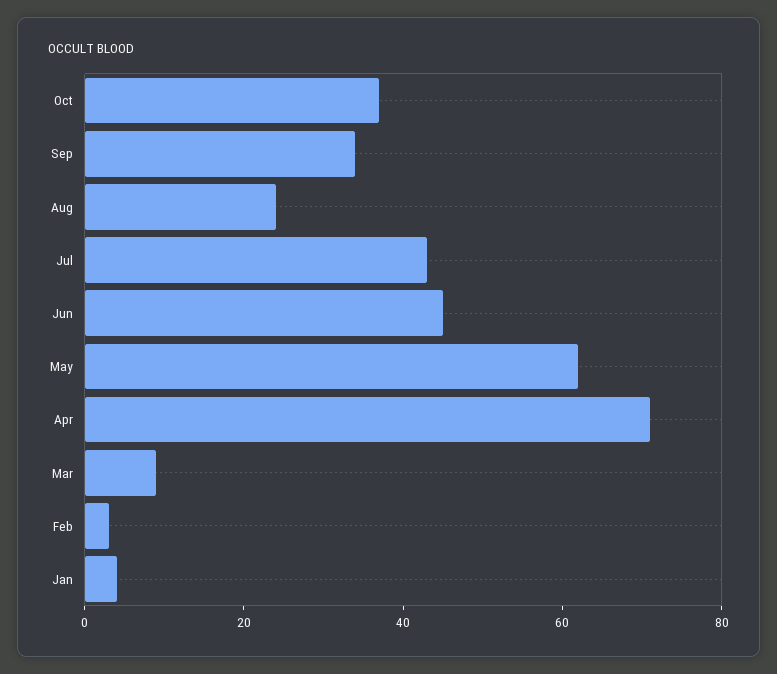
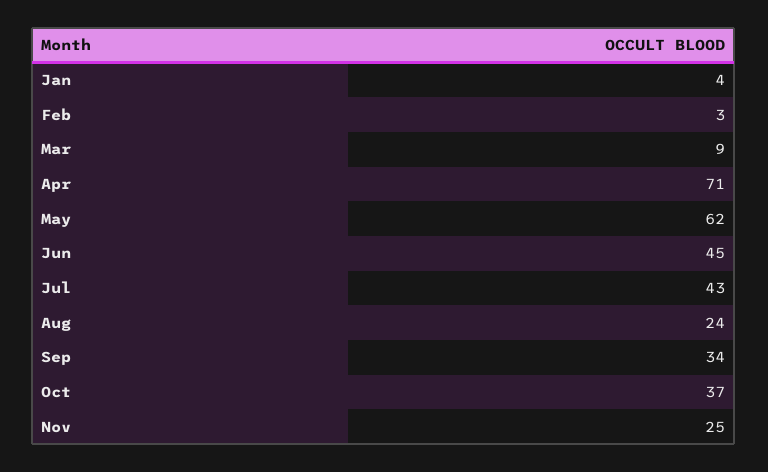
Nov: none -> 25

